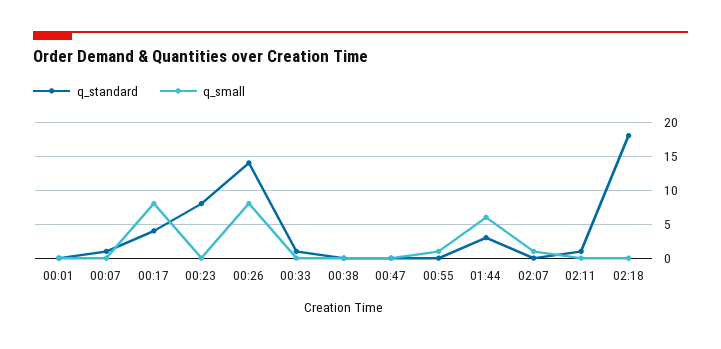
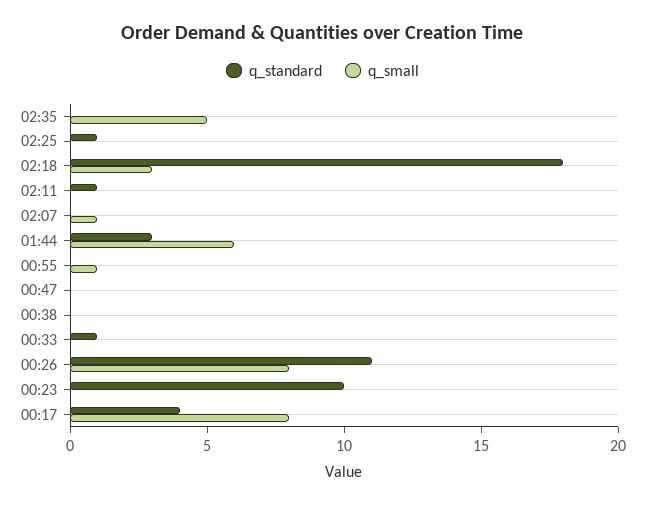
q_standard, 00:01: 0 -> none
q_small, 00:01: 0 -> none
q_standard, 00:07: 1 -> none
q_small, 00:07: 0 -> none
q_standard, 00:23: 8 -> 10
q_standard, 00:26: 14 -> 11
q_small, 02:18: 0 -> 3
q_standard, 02:35: none -> 0
q_small, 02:35: none -> 5
q_standard, 02:25: none -> 1
q_small, 02:25: none -> 0

